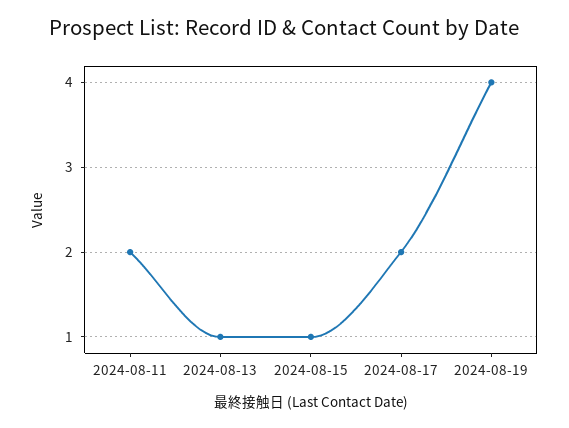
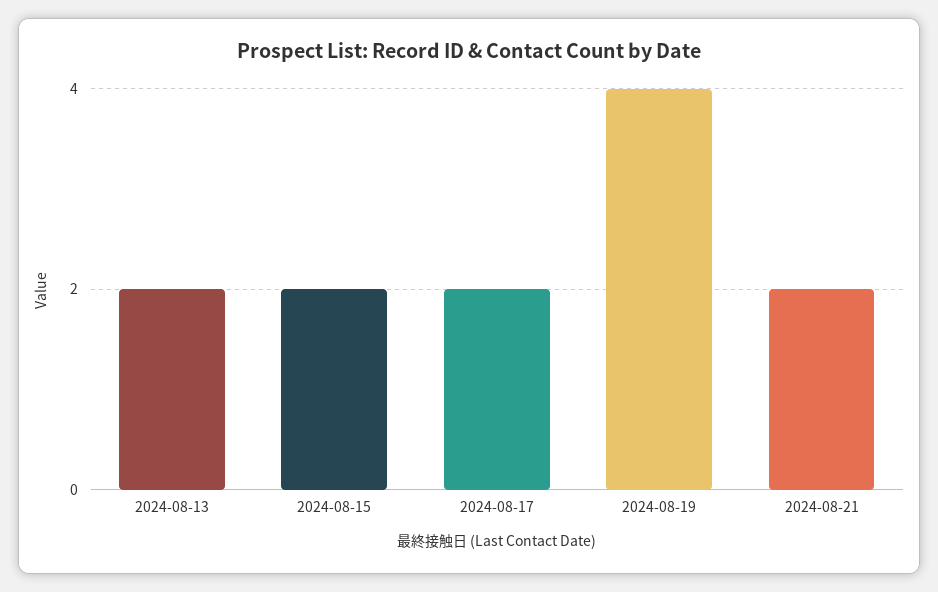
2024-08-11: 2 -> none
2024-08-13: 1 -> 2
2024-08-15: 1 -> 2
2024-08-21: none -> 2

